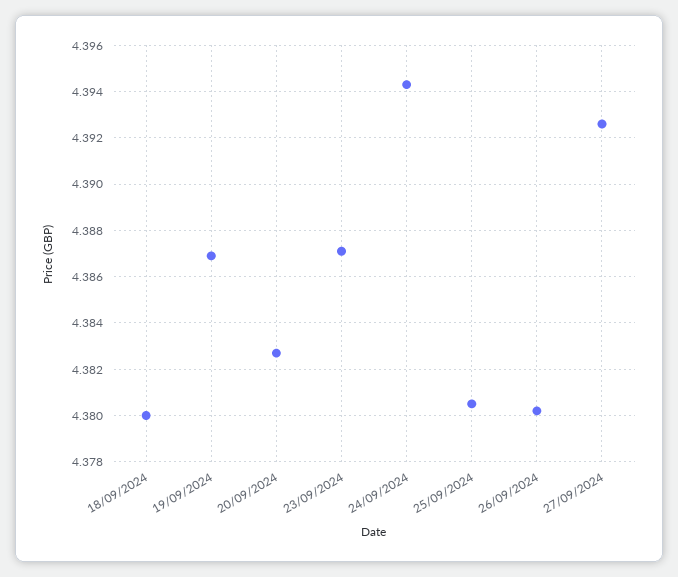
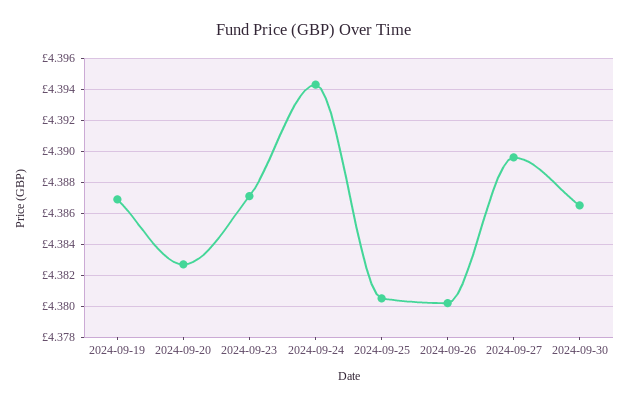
18/09/2024: 4.38 -> none
27/09/2024: 4.3925 -> 4.3895
2024-09-30: none -> 4.3865

